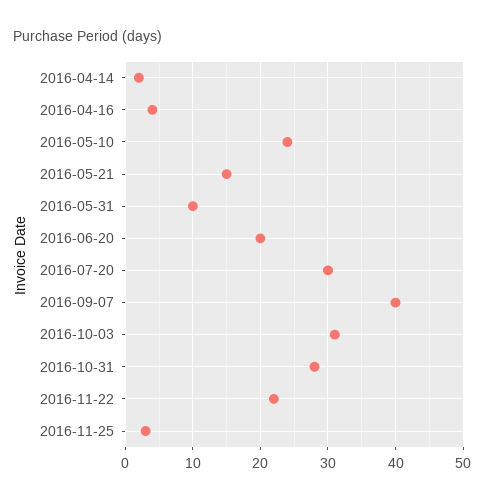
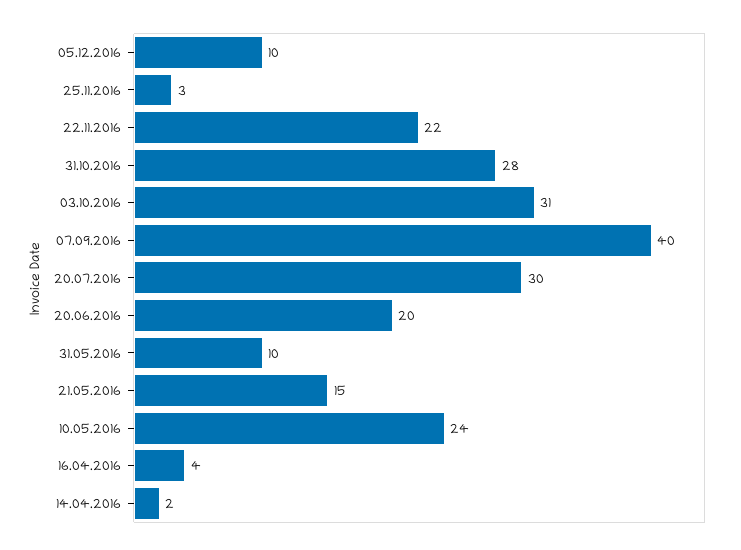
05.12.2016: none -> 10

